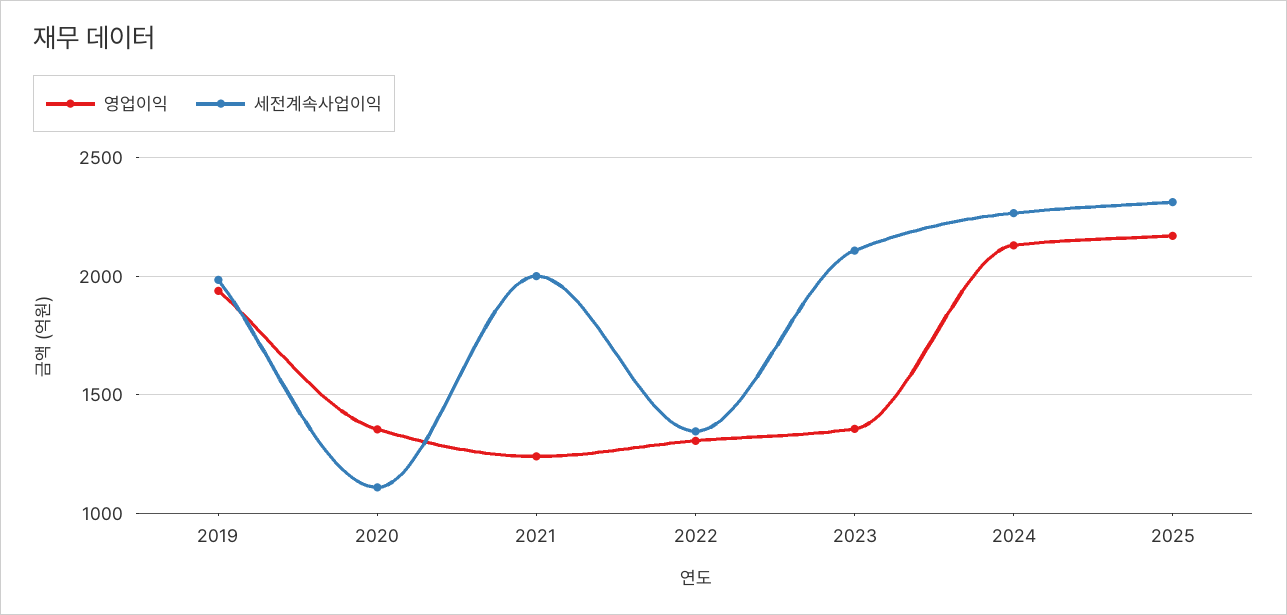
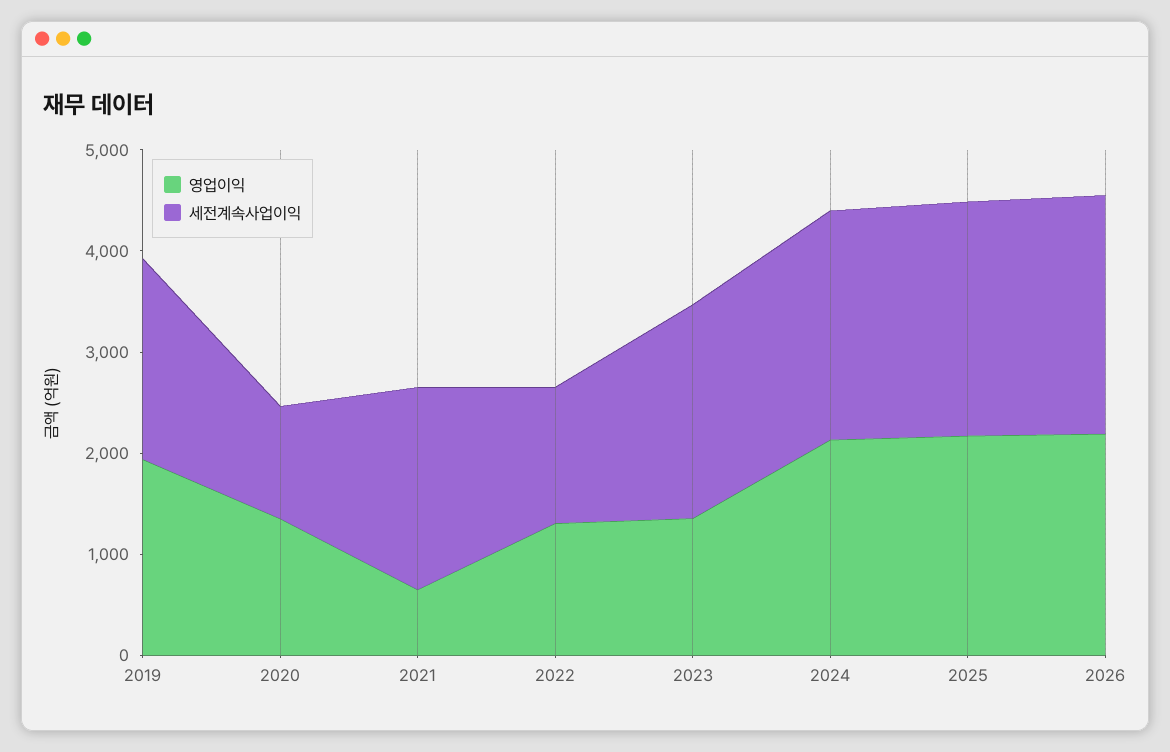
영업이익, 2021: 1250 -> 600
영업이익, 2026: none -> 2200
세전계속사업이익, 2026: none -> 2400

